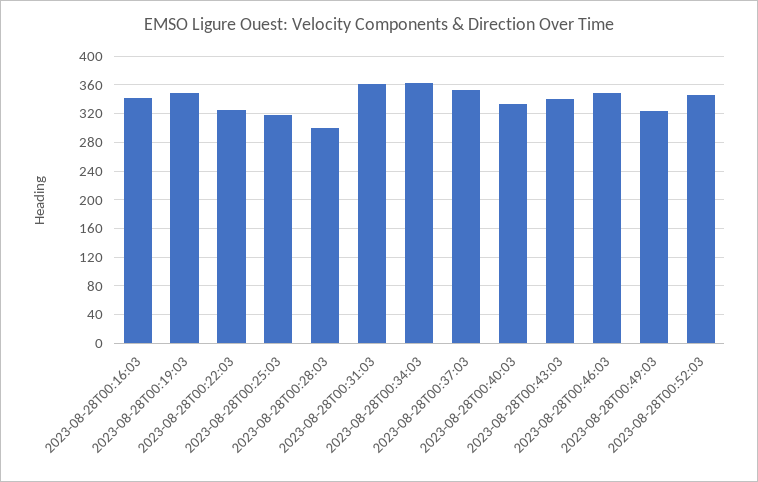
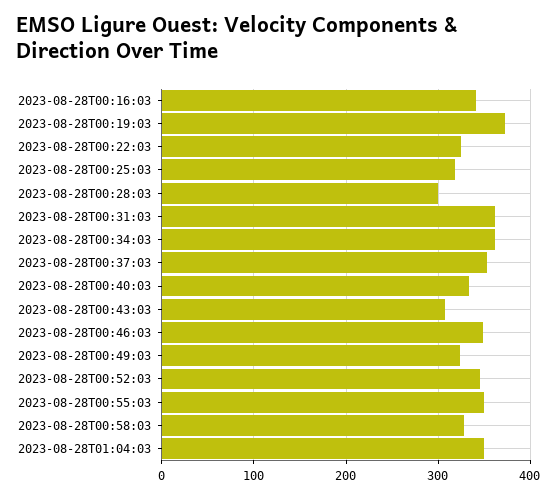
2023-08-28T00:19:03: 350 -> 370
2023-08-28T00:43:03: 340 -> 310
2023-08-28T00:55:03: none -> 350
2023-08-28T00:58:03: none -> 330
2023-08-28T01:04:03: none -> 350

